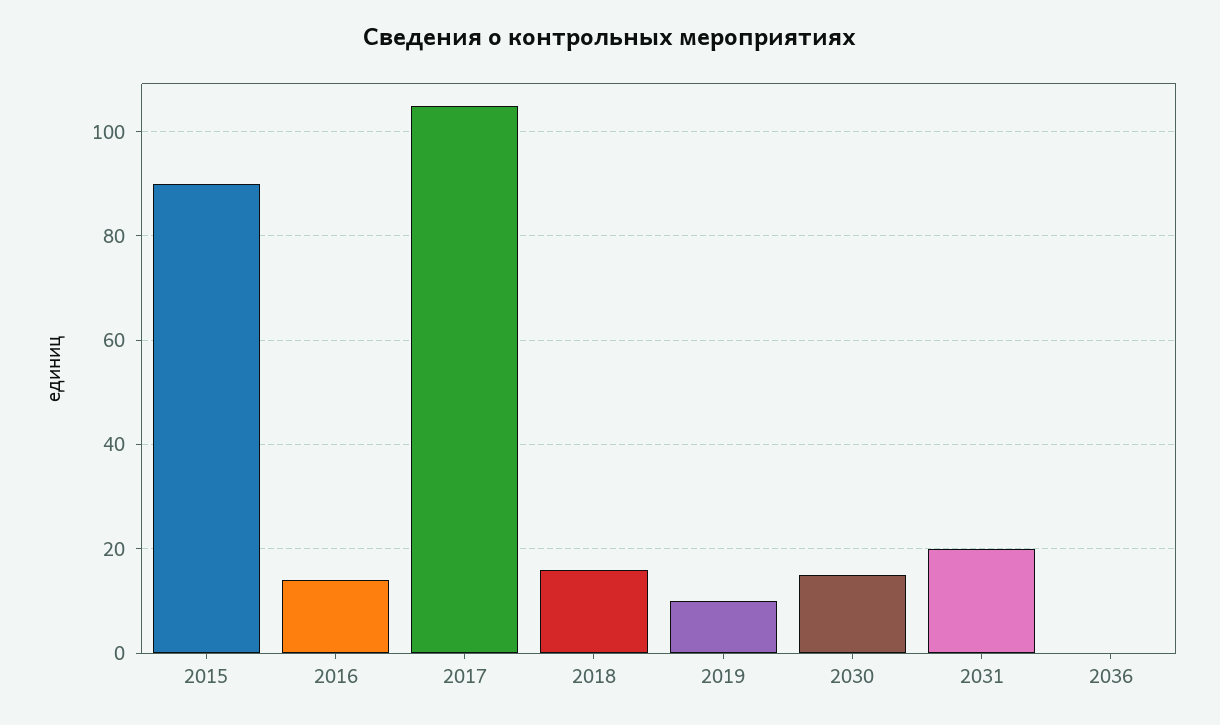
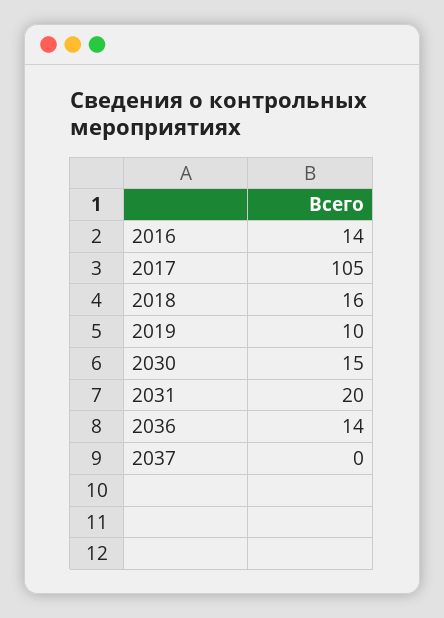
2015: 90 -> none
2036: 0 -> 14
2037: none -> 0

